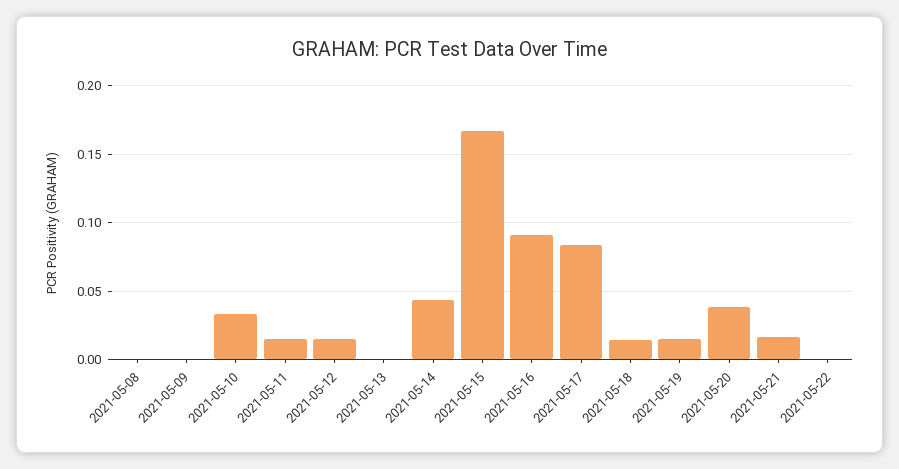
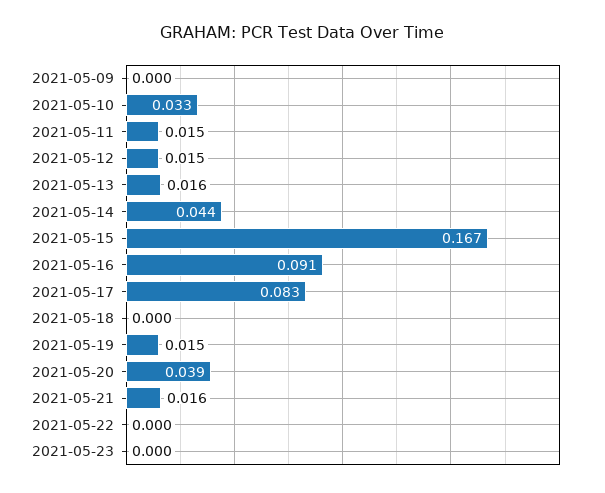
2021-05-08: 0 -> none
2021-05-13: 0 -> 0.016
2021-05-18: 0.015 -> 0
2021-05-23: none -> 0

